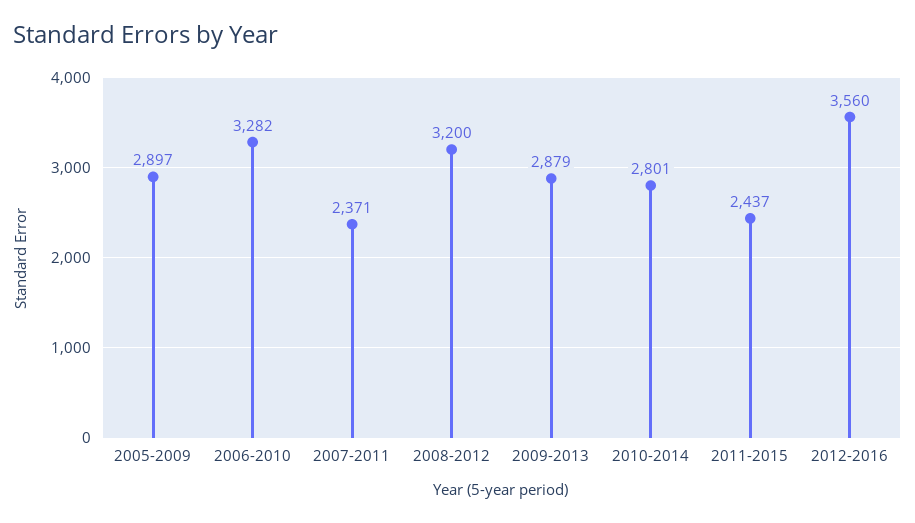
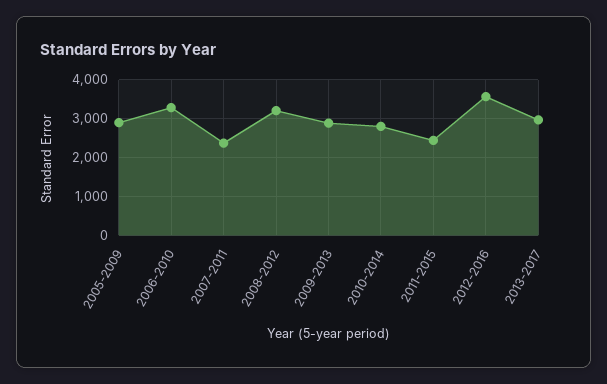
2013-2017: none -> 3000

